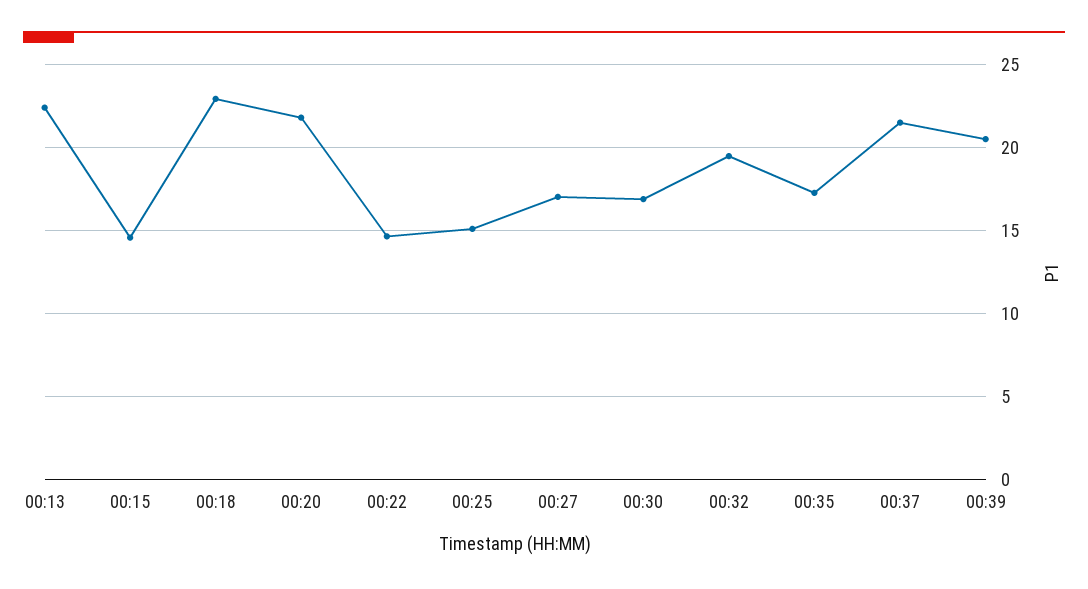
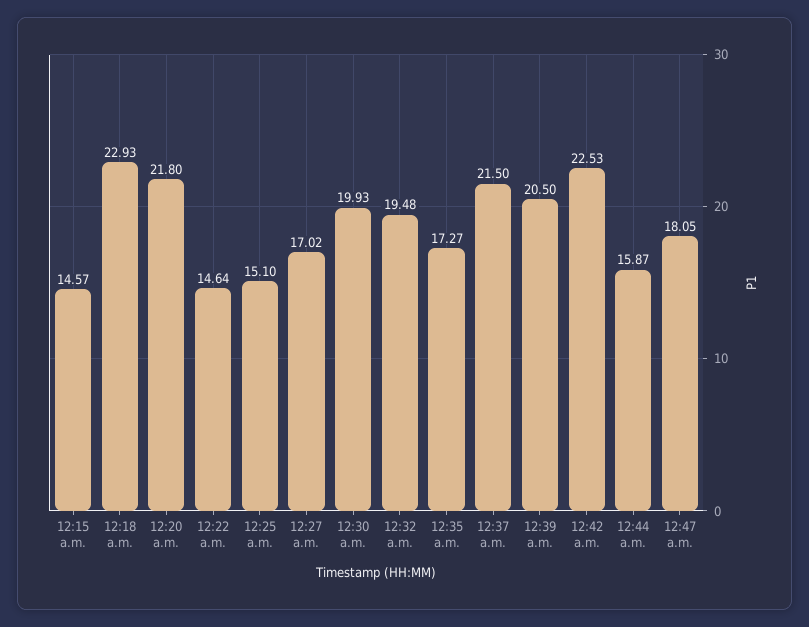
00:13: 22.5 -> none
00:30: 17 -> 19.93
12:42 a.m.: none -> 22.53
12:44 a.m.: none -> 15.87
12:47 a.m.: none -> 18.05

